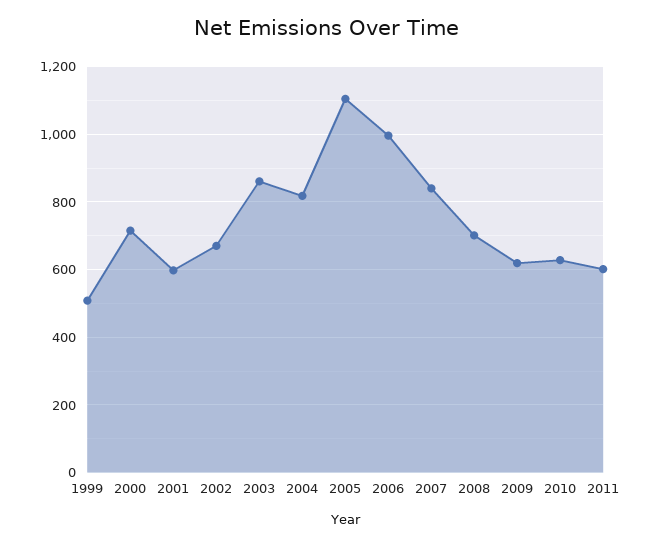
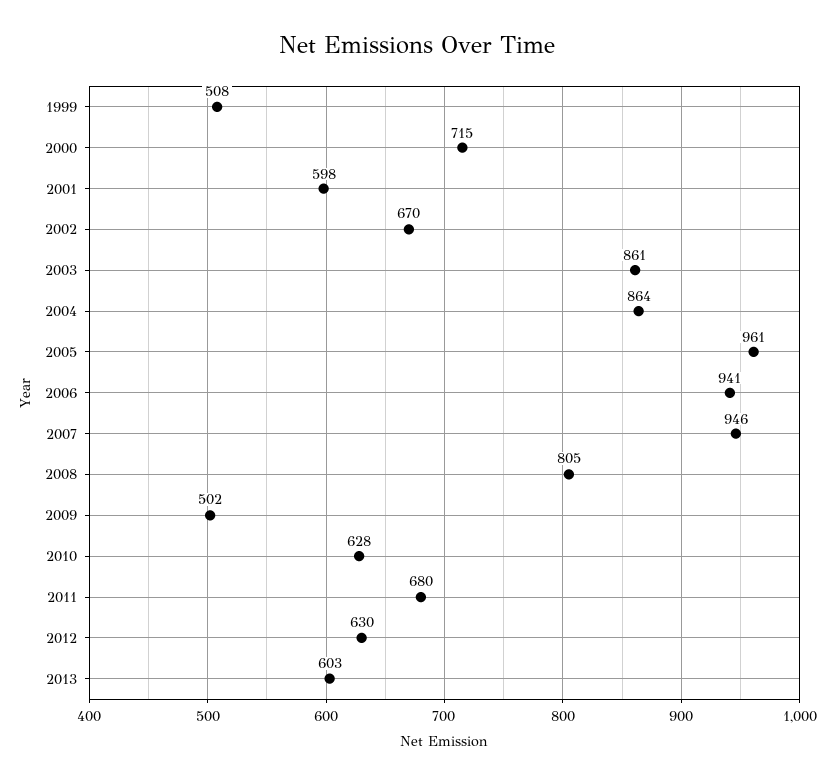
2004: 820 -> 864
2005: 1100 -> 961
2006: 1000 -> 941
2007: 840 -> 946
2008: 700 -> 805
2009: 620 -> 502
2011: 600 -> 680
2012: none -> 630
2013: none -> 603

